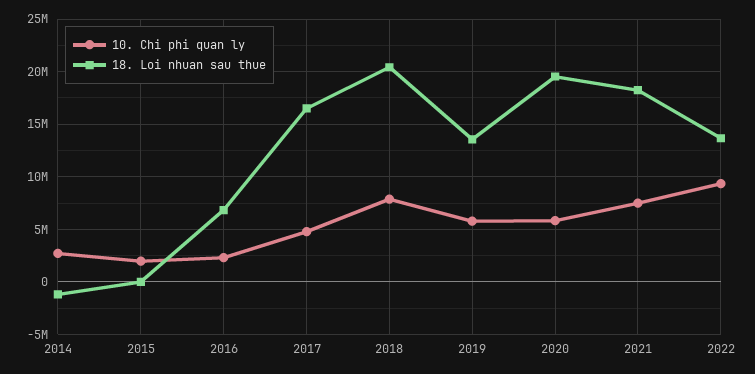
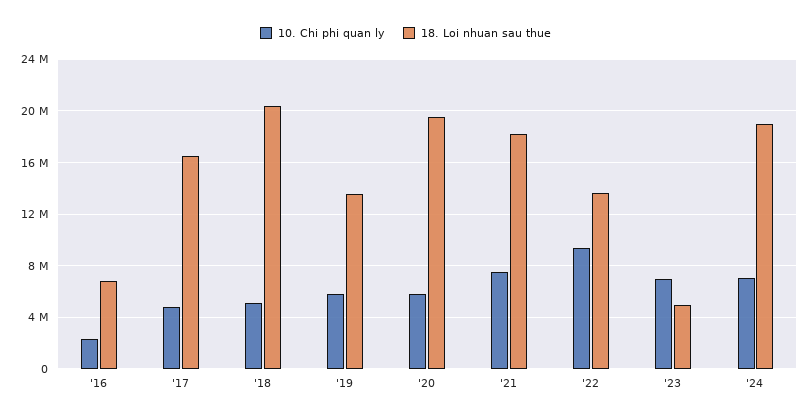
10. Chi phi quan ly, 2014: 3000000 -> none
18. Loi nhuan sau thue, 2014: -1000000 -> none
10. Chi phi quan ly, 2015: 2000000 -> none
18. Loi nhuan sau thue, 2015: 0 -> none
10. Chi phi quan ly, 2018: 8000000 -> 5000000
10. Chi phi quan ly, '23: none -> 7000000
18. Loi nhuan sau thue, '23: none -> 5000000
10. Chi phi quan ly, '24: none -> 7000000
18. Loi nhuan sau thue, '24: none -> 19000000

